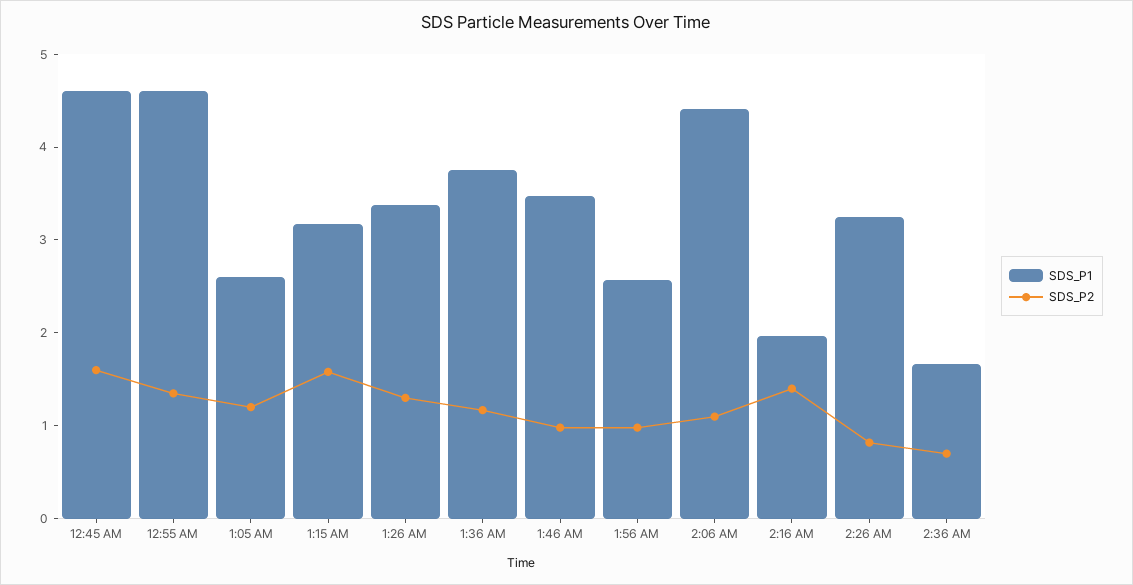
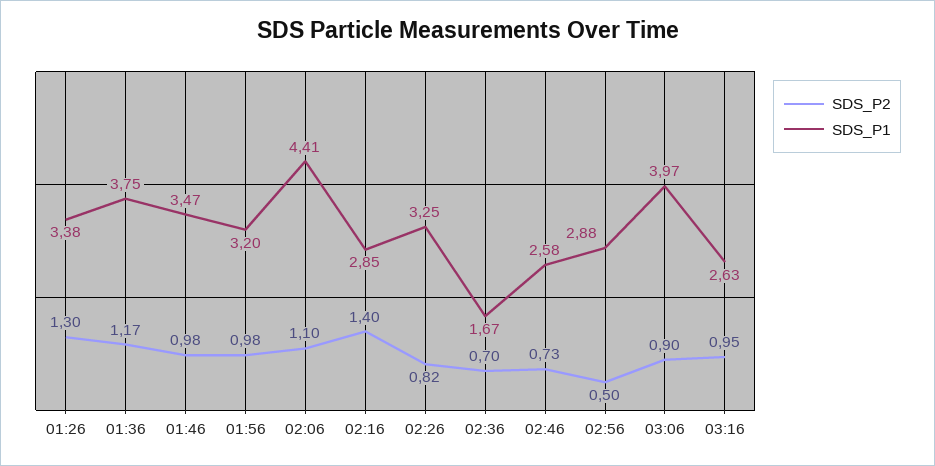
SDS_P1, 12:45 AM: 4.6 -> none
SDS_P2, 12:45 AM: 1.6 -> none
SDS_P1, 12:55 AM: 4.6 -> none
SDS_P2, 12:55 AM: 1.4 -> none
SDS_P1, 1:05 AM: 2.6 -> none
SDS_P2, 1:05 AM: 1.2 -> none
SDS_P1, 1:15 AM: 3.2 -> none
SDS_P2, 1:15 AM: 1.6 -> none
SDS_P1, 1:56 AM: 2.6 -> 3.2
SDS_P1, 2:16 AM: 2 -> 2.85
SDS_P2, 02:46: none -> 0.73
SDS_P1, 02:46: none -> 2.58
SDS_P2, 02:56: none -> 0.5
SDS_P1, 02:56: none -> 2.88
SDS_P2, 03:06: none -> 0.9
SDS_P1, 03:06: none -> 3.97
SDS_P2, 03:16: none -> 0.95
SDS_P1, 03:16: none -> 2.63

